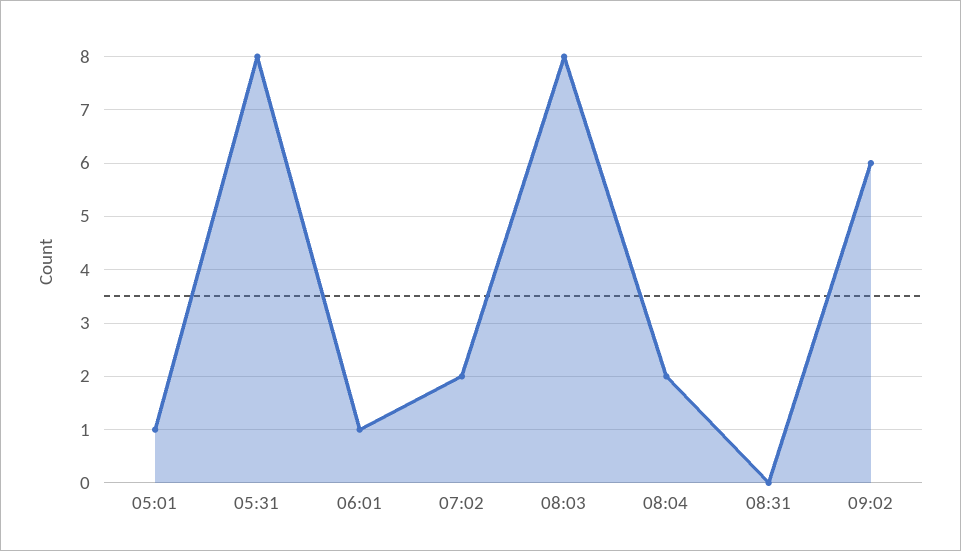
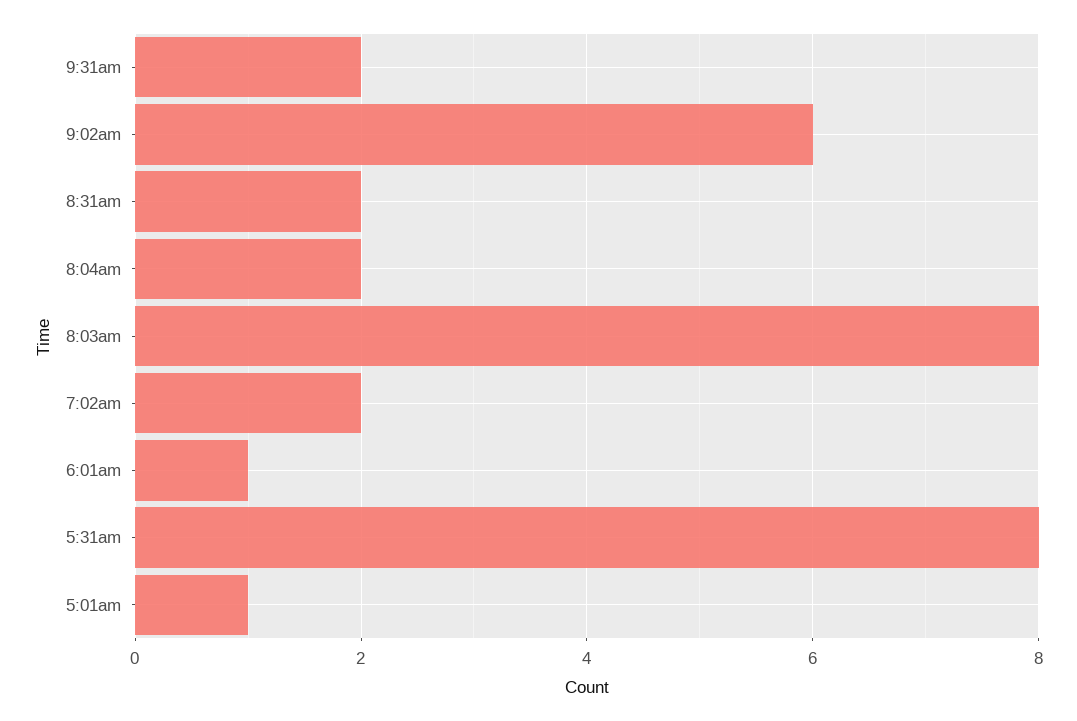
08:31: 0 -> 2
9:31am: none -> 2

